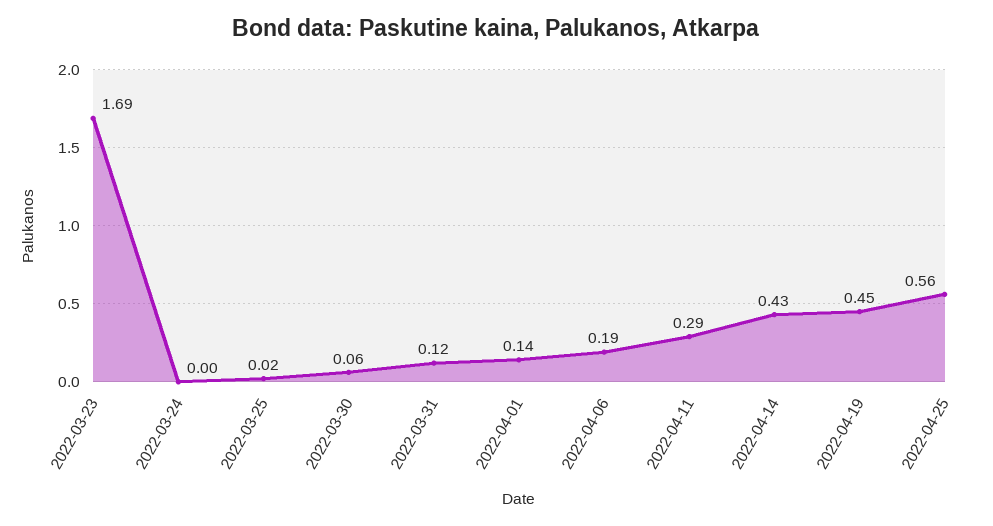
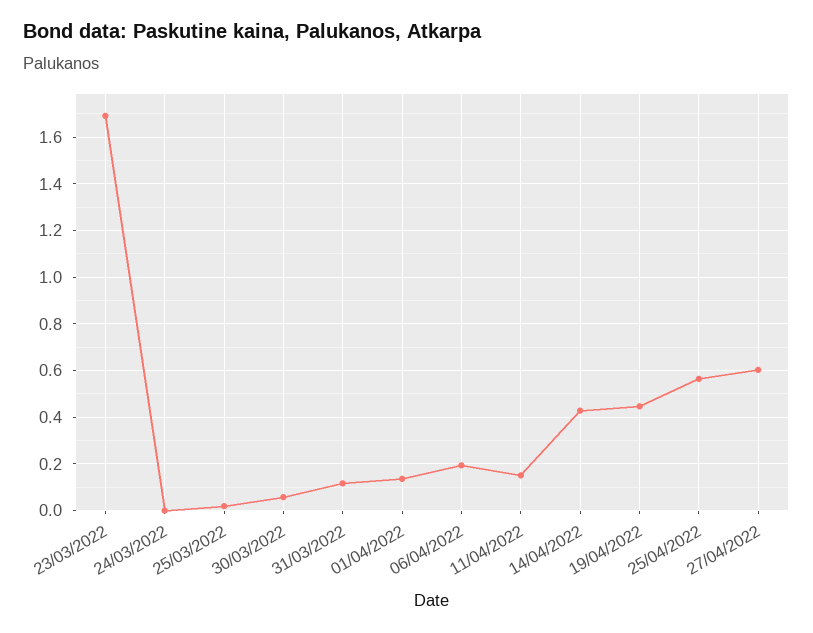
2022-04-11: 0.29 -> 0.15
27/04/2022: none -> 0.6

